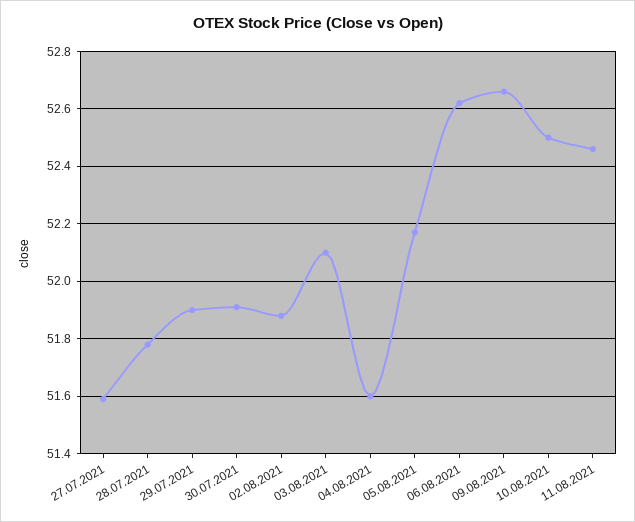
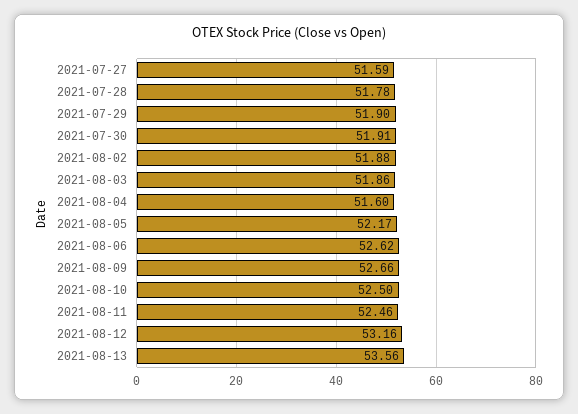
03.08.2021: 52.1 -> 51.86
2021-08-12: none -> 53.16
2021-08-13: none -> 53.56

